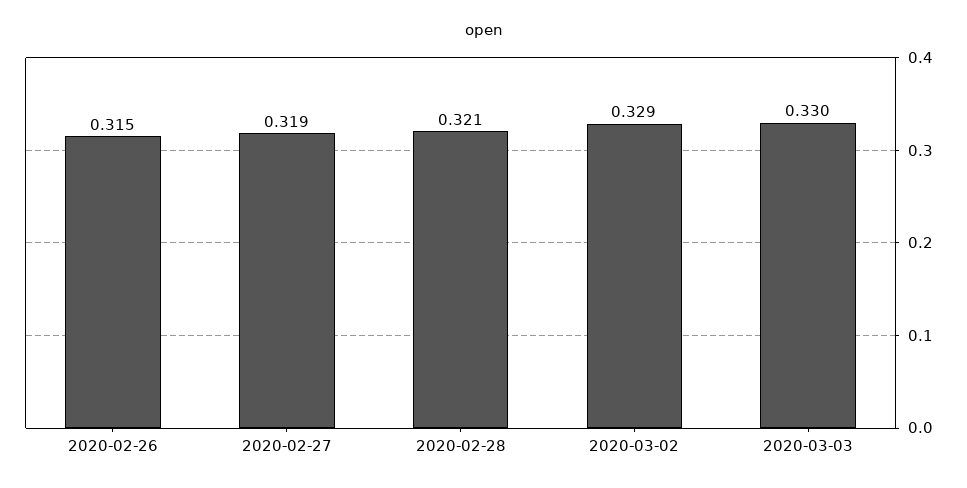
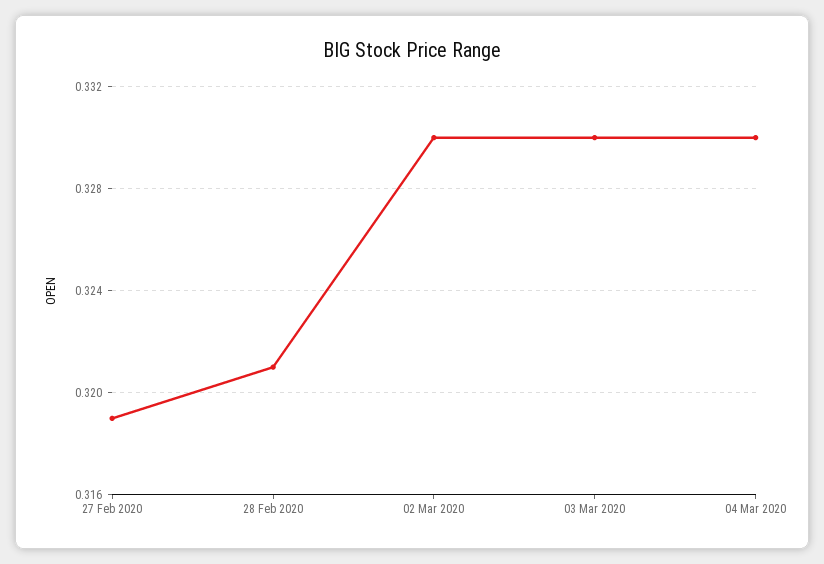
2020-02-26: 0.315 -> none
2020-03-02: 0.329 -> 0.33
04 Mar 2020: none -> 0.33

